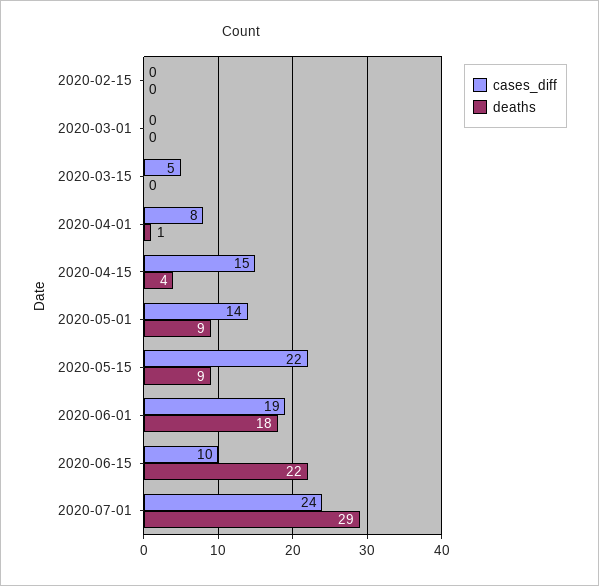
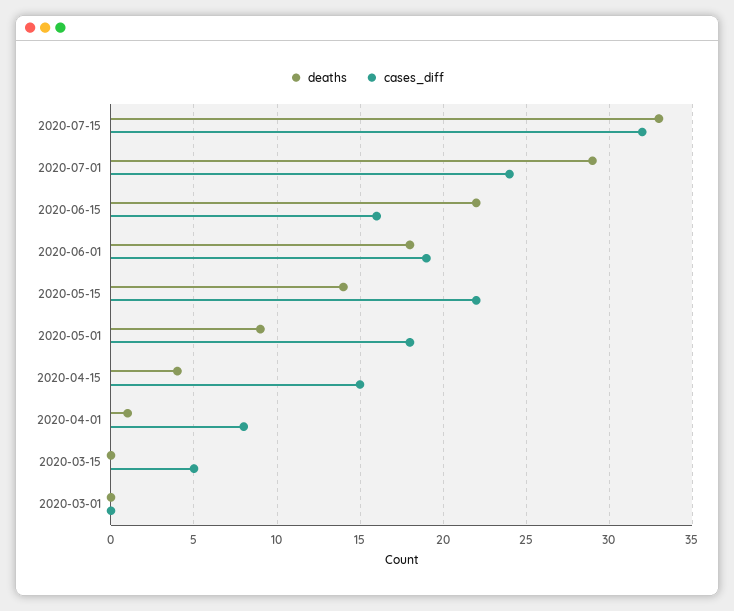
cases_diff, 2020-02-15: 0 -> none
deaths, 2020-02-15: 0 -> none
cases_diff, 2020-05-01: 14 -> 18
deaths, 2020-05-15: 9 -> 14
cases_diff, 2020-06-15: 10 -> 16
deaths, 2020-07-15: none -> 33
cases_diff, 2020-07-15: none -> 32

